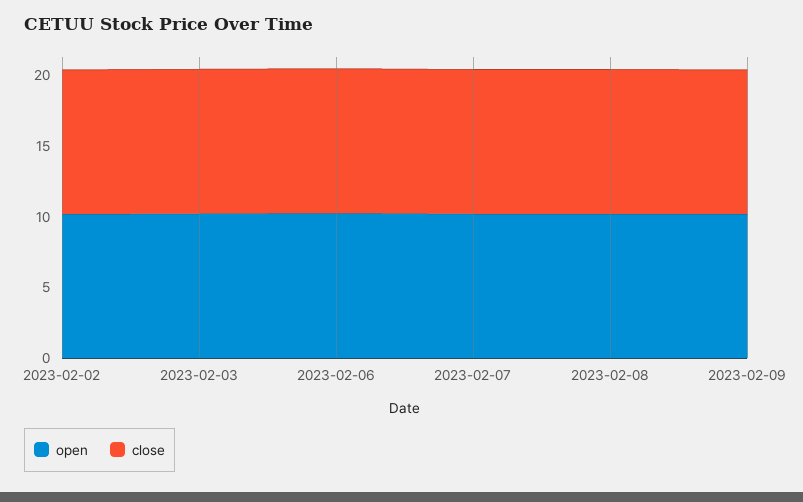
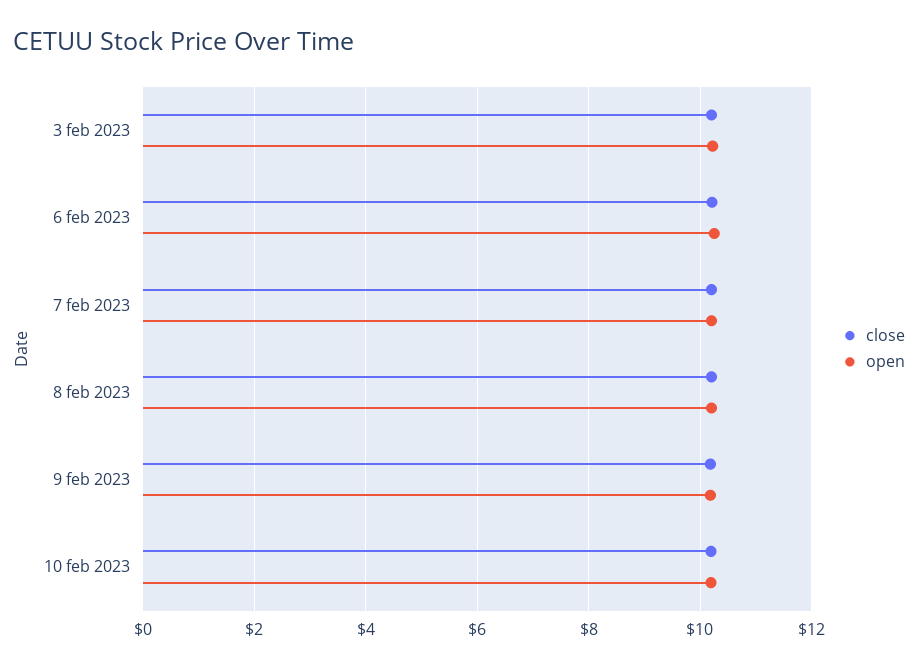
open, 2023-02-02: 10 -> none
close, 2023-02-02: 10 -> none
close, 10 feb 2023: none -> 10.2
open, 10 feb 2023: none -> 10.2

